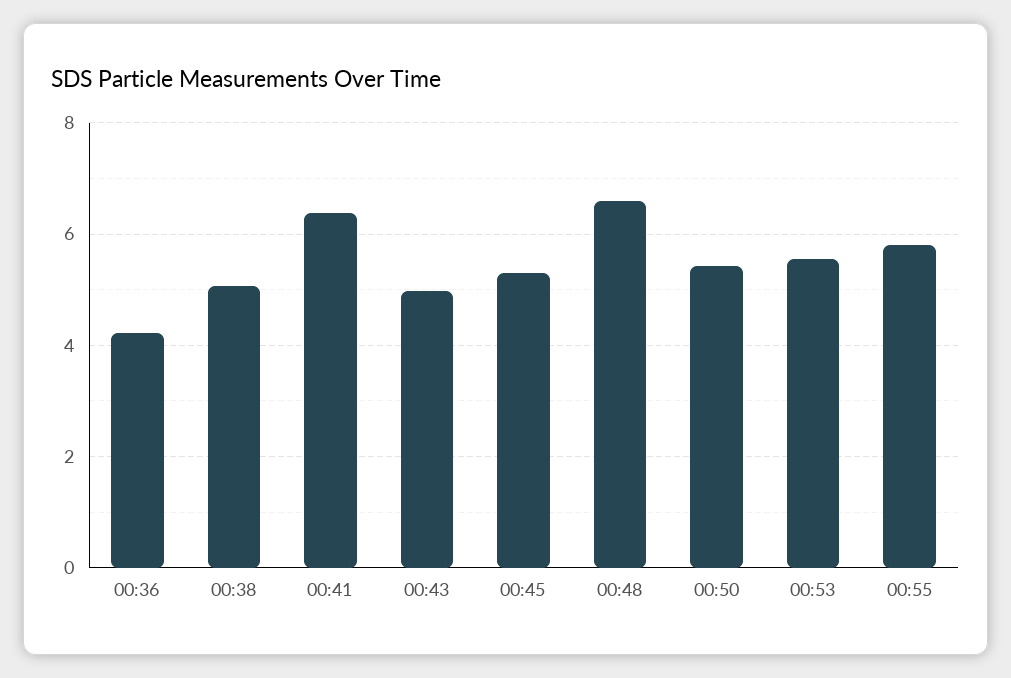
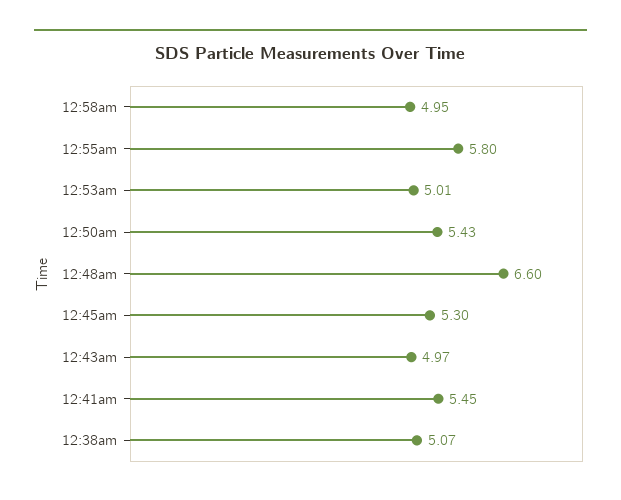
00:36: 4.2 -> none
00:41: 6.4 -> 5.45
00:53: 5.6 -> 5.01
12:58am: none -> 4.95

